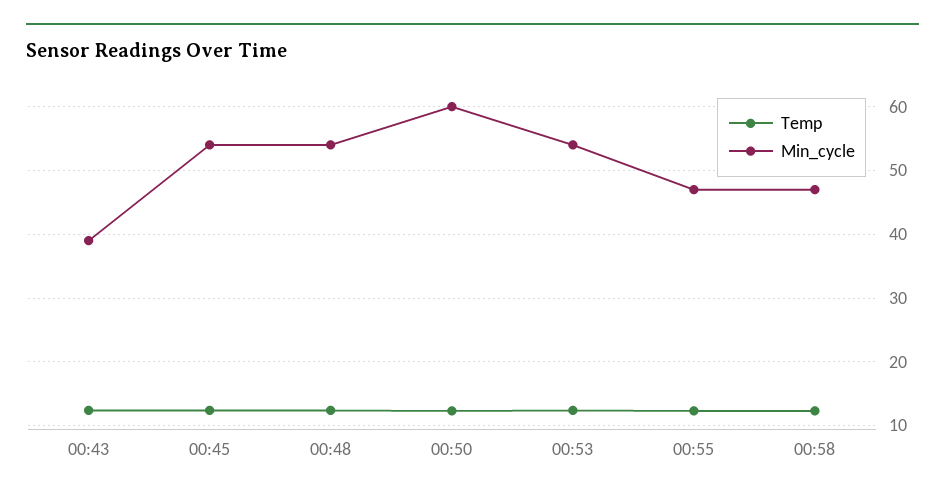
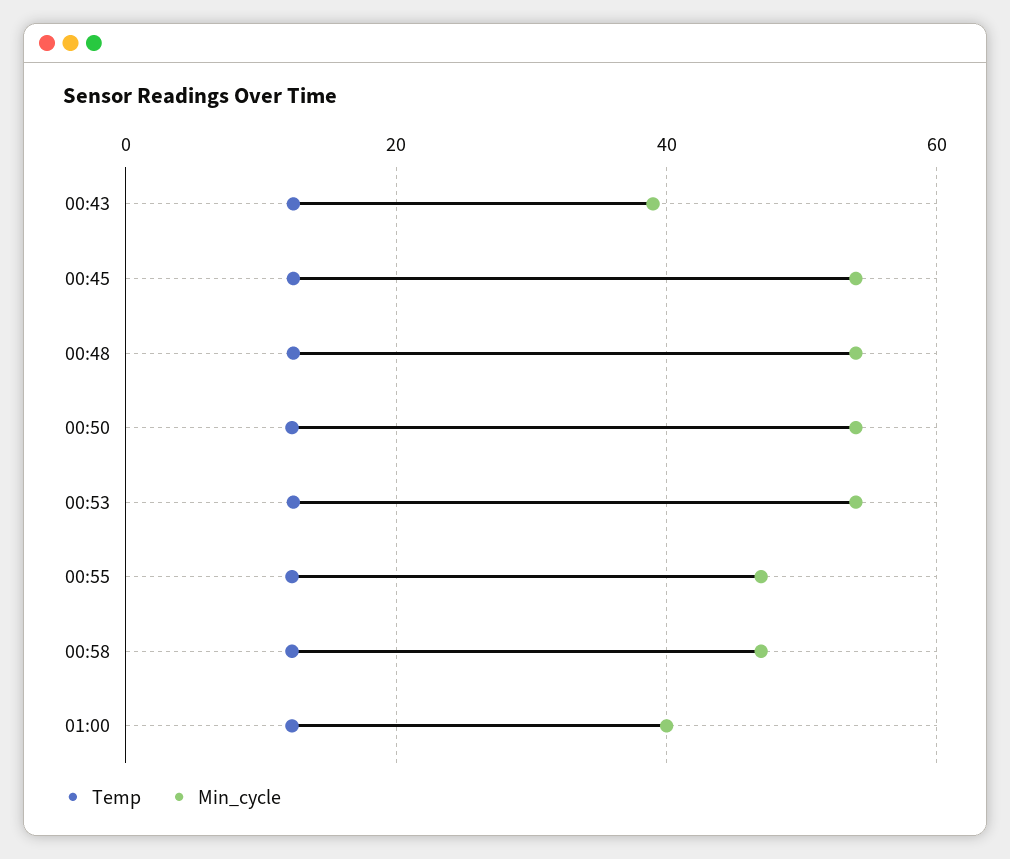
Min_cycle, 00:50: 60 -> 54
Temp, 01:00: none -> 12
Min_cycle, 01:00: none -> 40

